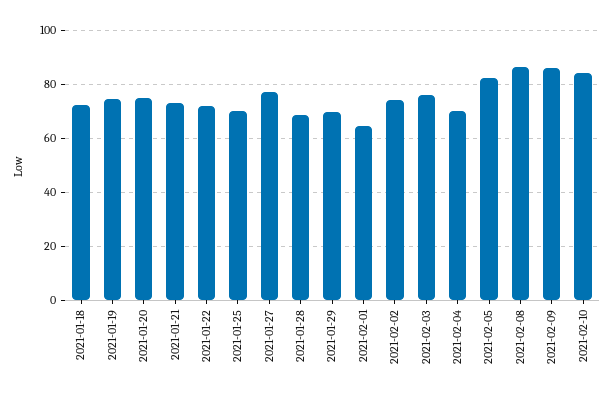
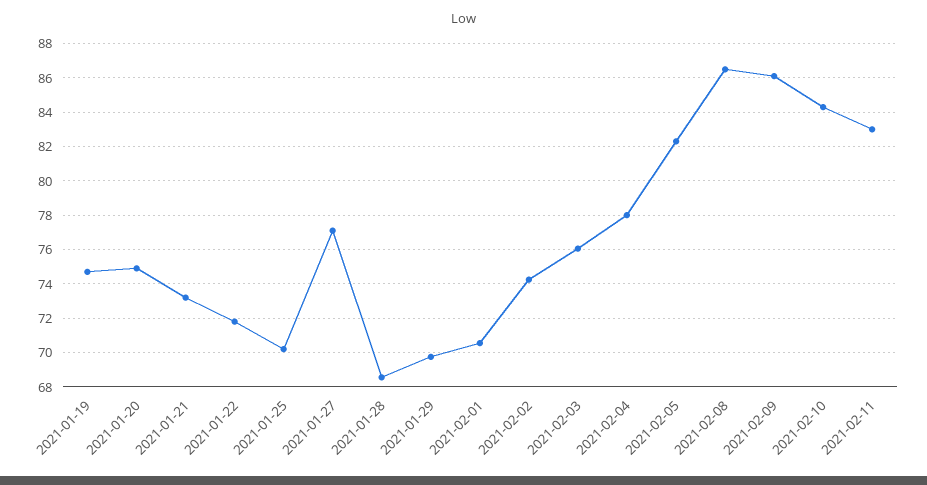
2021-01-18: 72.5 -> none
2021-02-01: 65 -> 70.5
2021-02-04: 70 -> 78
2021-02-11: none -> 83

